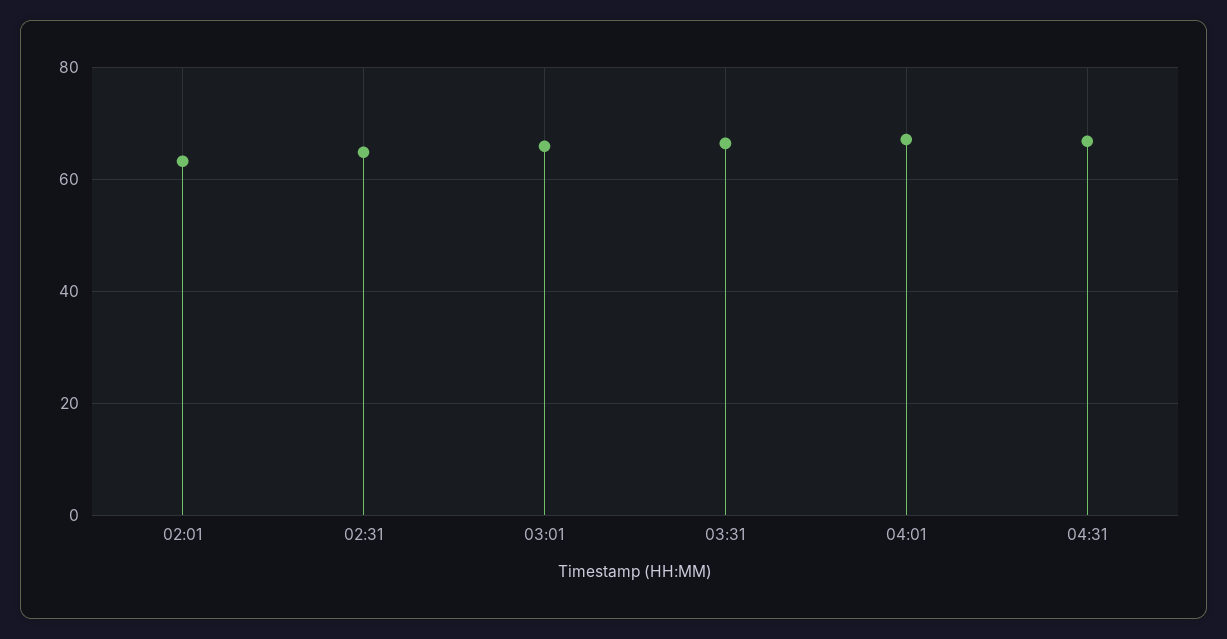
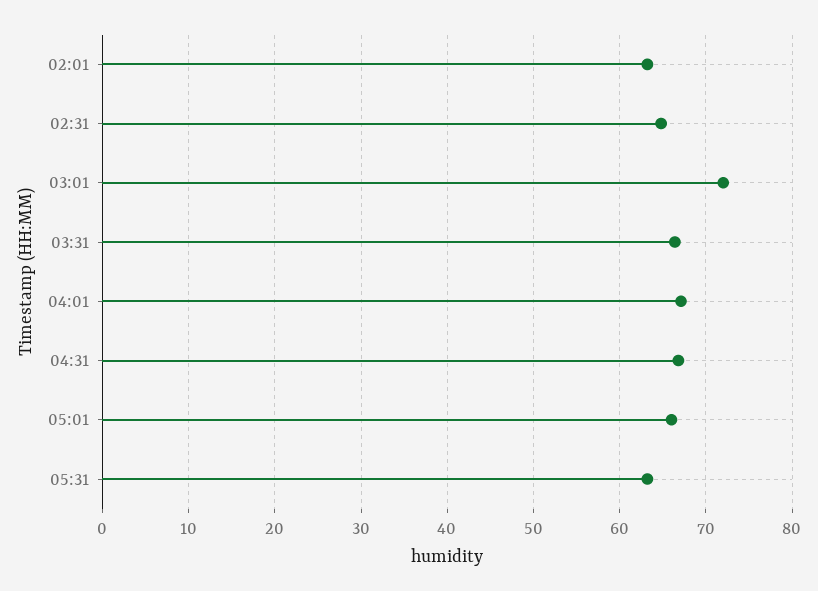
03:01: 66 -> 72
05:01: none -> 66
05:31: none -> 63

